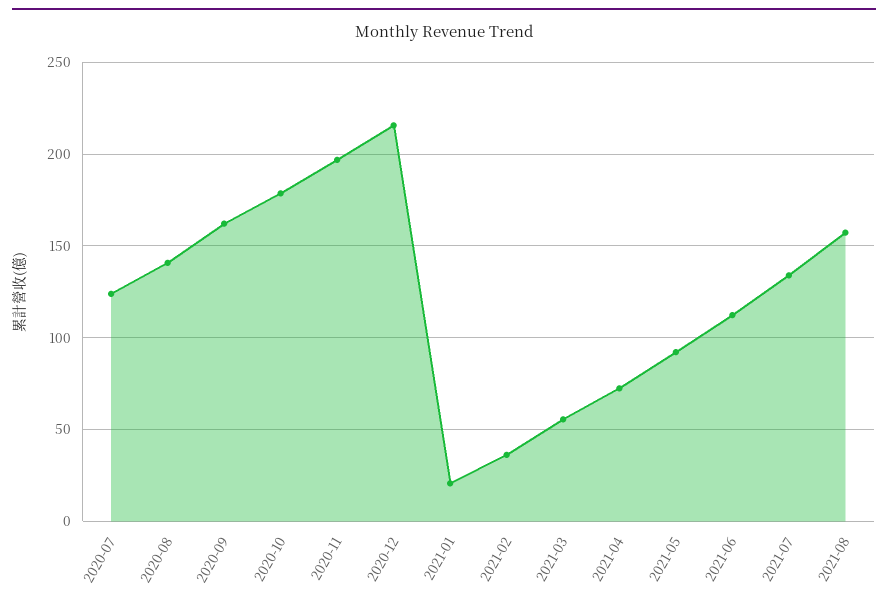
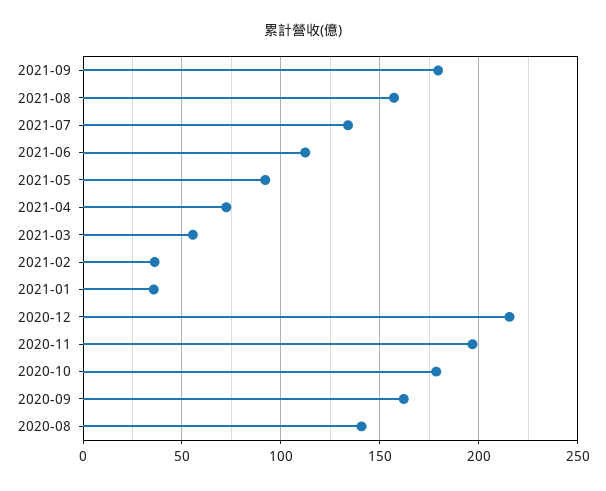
2020-07: 125 -> none
2021-01: 20 -> 35
2021-09: none -> 180

